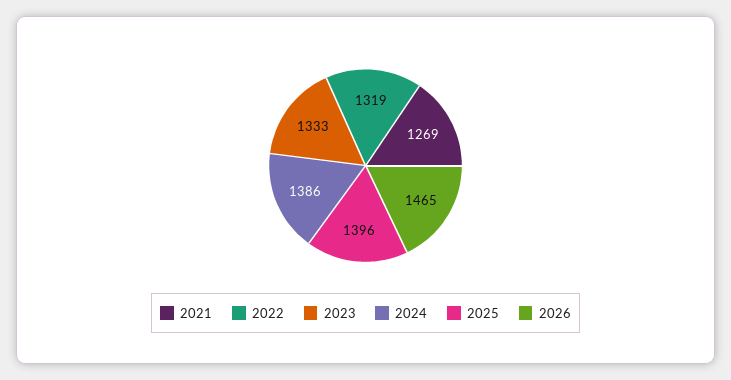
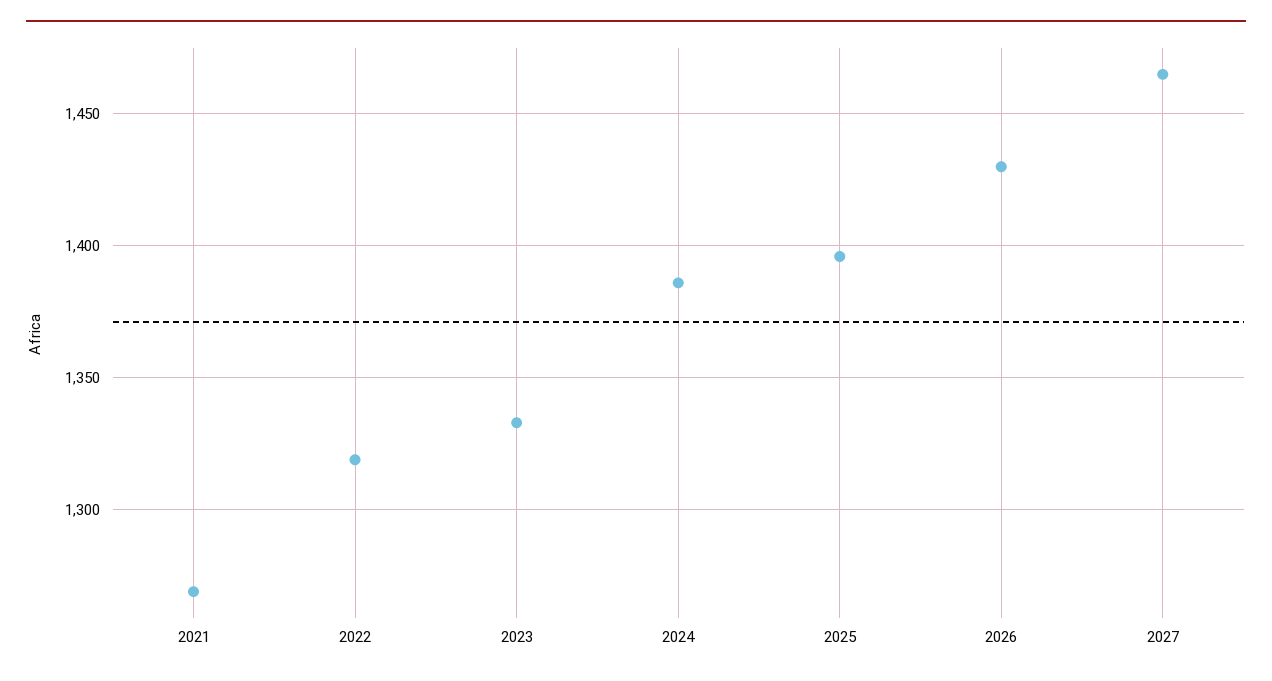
2026: 1465 -> 1430
2027: none -> 1465

